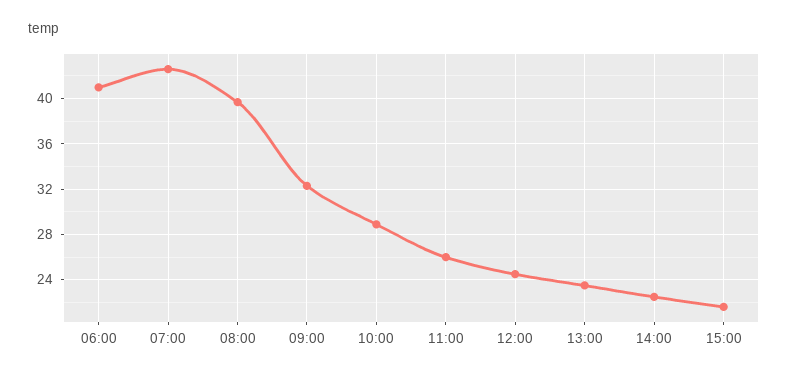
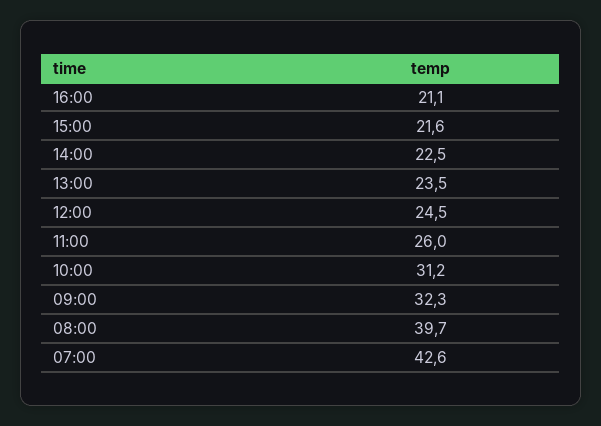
06:00: 41 -> none
10:00: 29 -> 31.2
16:00: none -> 21.1

